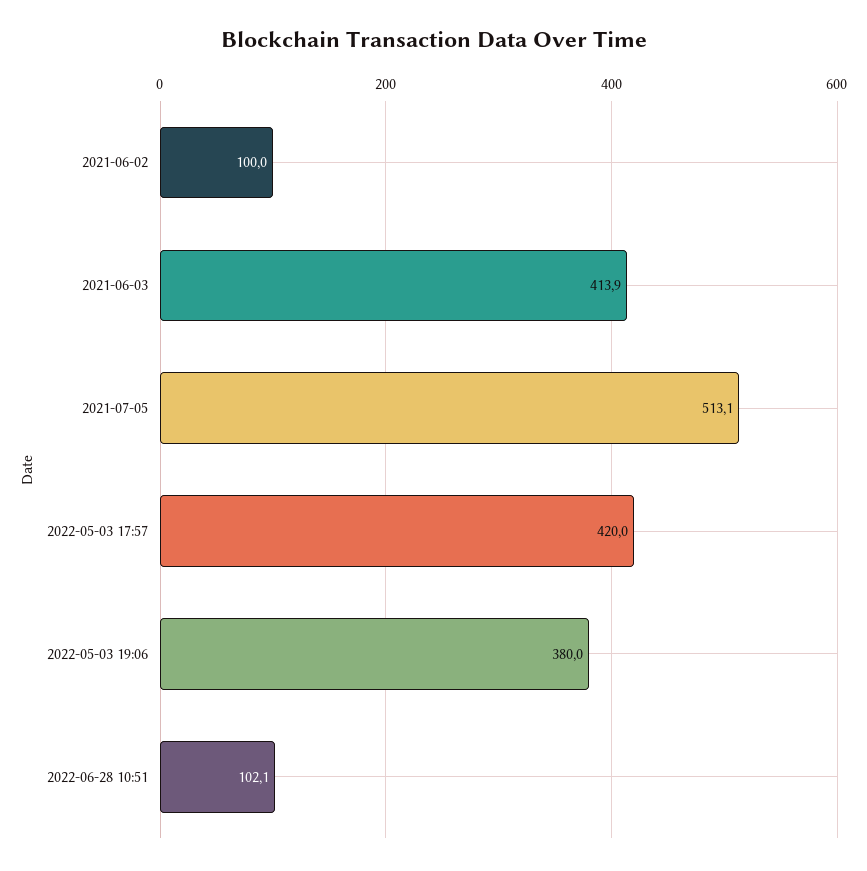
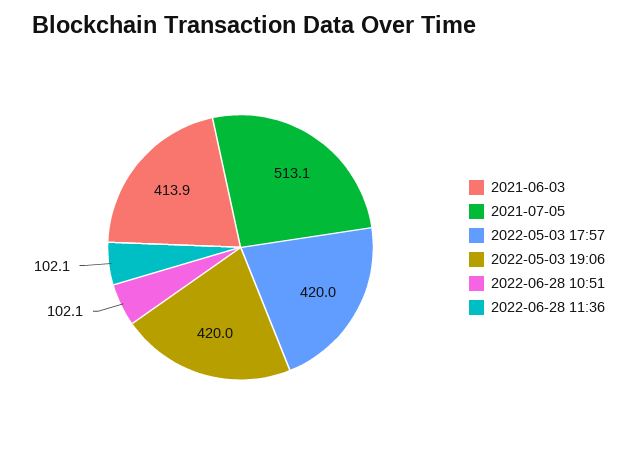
2021-06-02: 100 -> none
2022-05-03 19:06: 380 -> 420
2022-06-28 11:36: none -> 102.1

